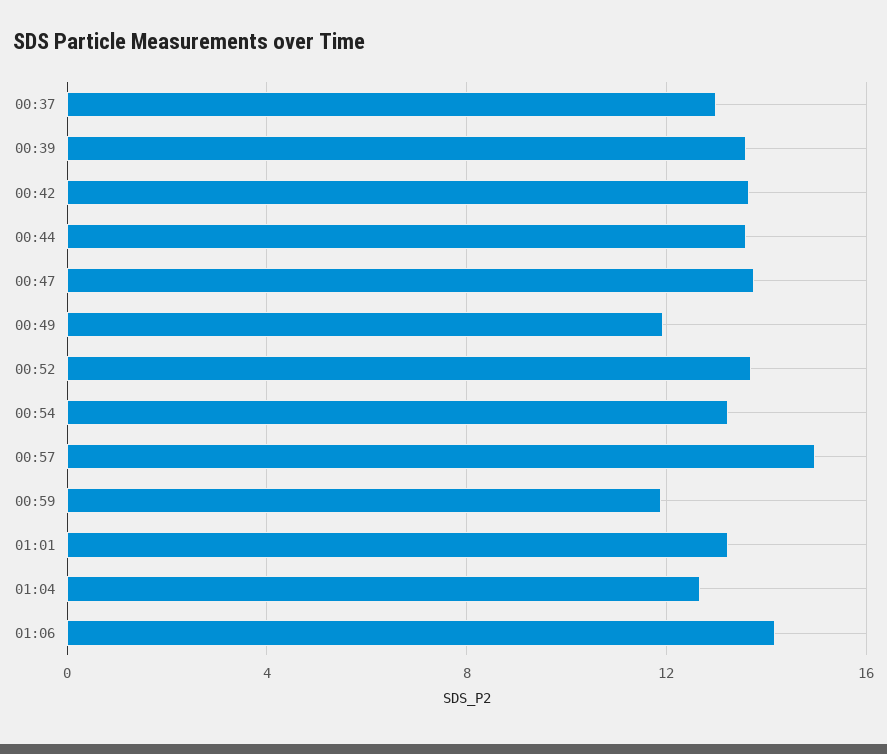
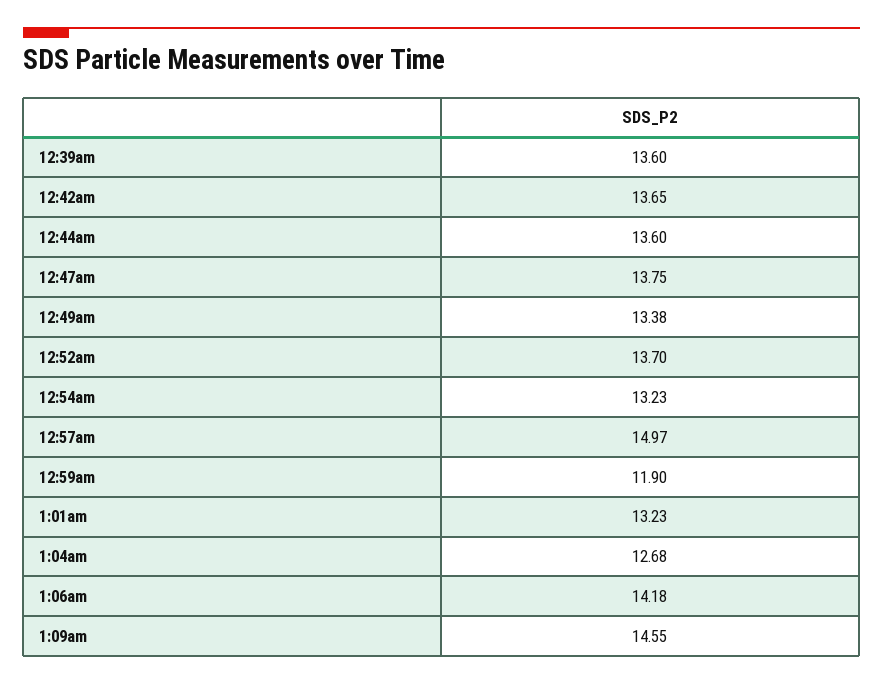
00:37: 13 -> none
00:49: 12 -> 13.38
1:09am: none -> 14.55

